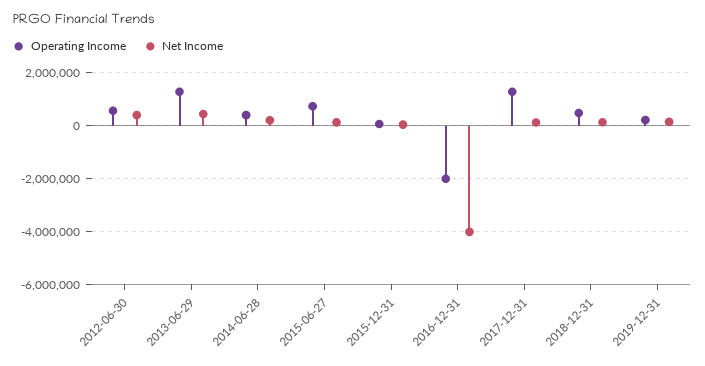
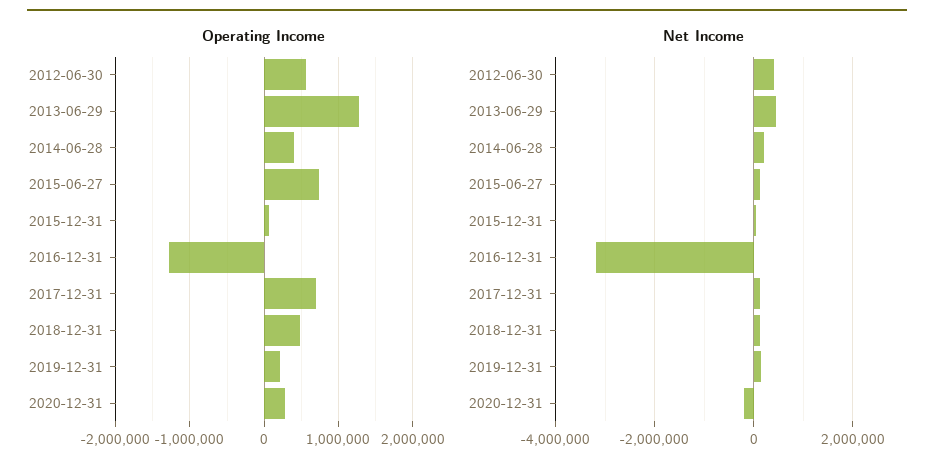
Operating Income, 2016-12-31: -2000000 -> -1300000
Net Income, 2016-12-31: -4000000 -> -3200000
Operating Income, 2017-12-31: 1250000 -> 700000
Operating Income, 2020-12-31: none -> 300000
Net Income, 2020-12-31: none -> -200000

